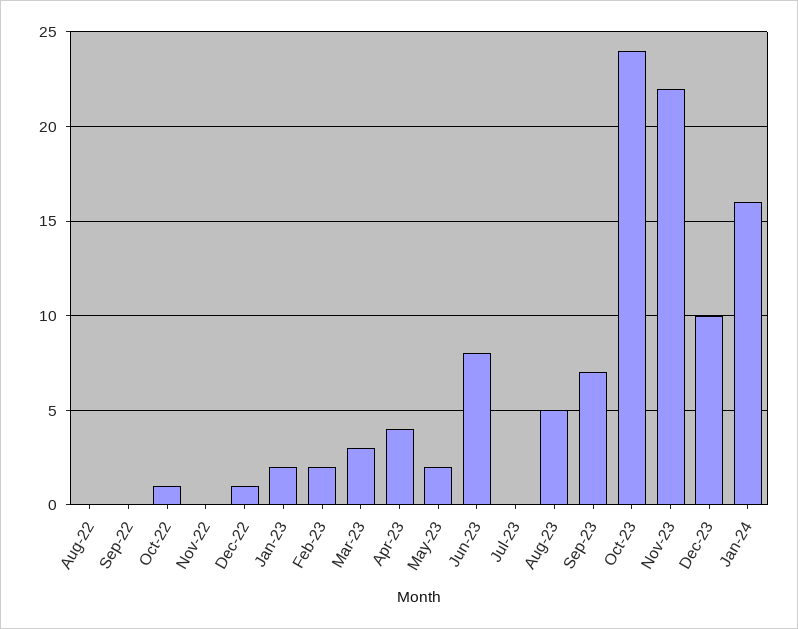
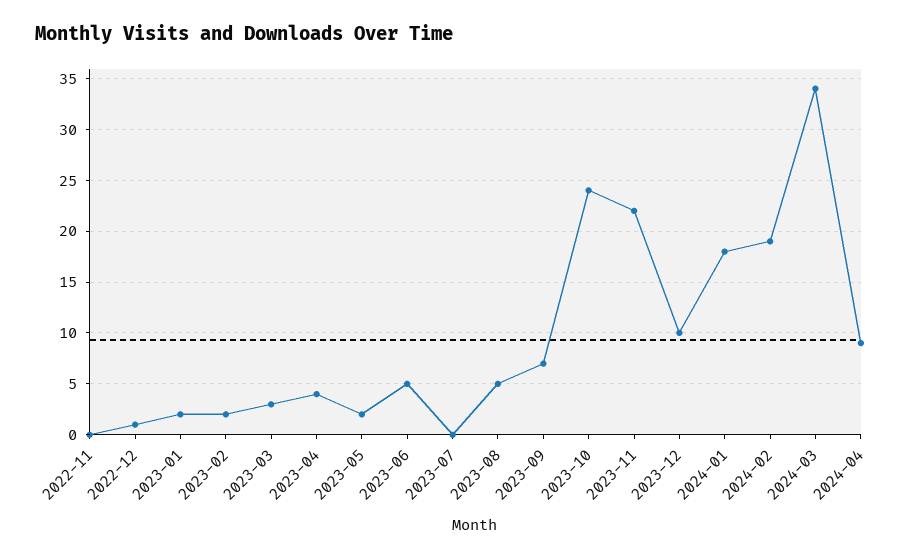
Aug-22: 0 -> none
Sep-22: 0 -> none
Oct-22: 1 -> none
Jun-23: 8 -> 5
Jan-24: 16 -> 18
2024-02: none -> 19
2024-03: none -> 34
2024-04: none -> 9

